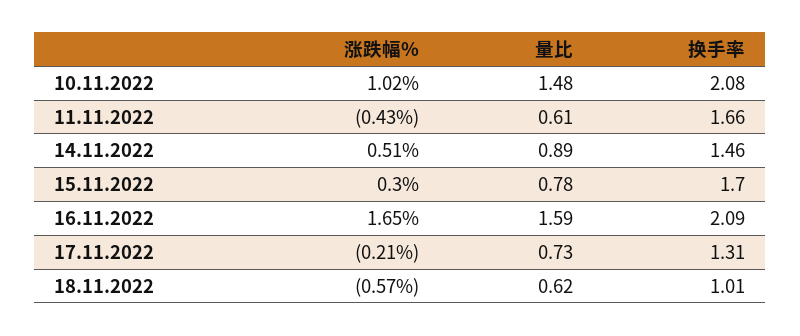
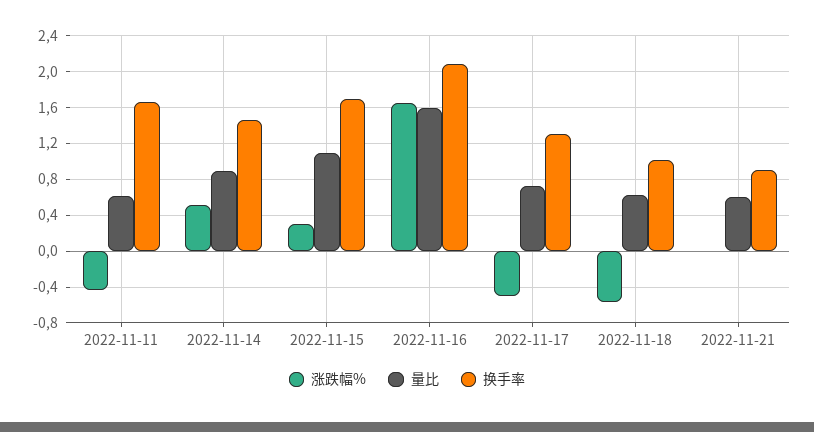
涨跌幅%, 10.11.2022: 1.02 -> none
量比, 10.11.2022: 1.48 -> none
换手率, 10.11.2022: 2.08 -> none
量比, 15.11.2022: 0.78 -> 1.1
涨跌幅%, 17.11.2022: -0.21 -> -0.5
涨跌幅%, 2022-11-21: none -> 0
量比, 2022-11-21: none -> 0.6
换手率, 2022-11-21: none -> 0.9

